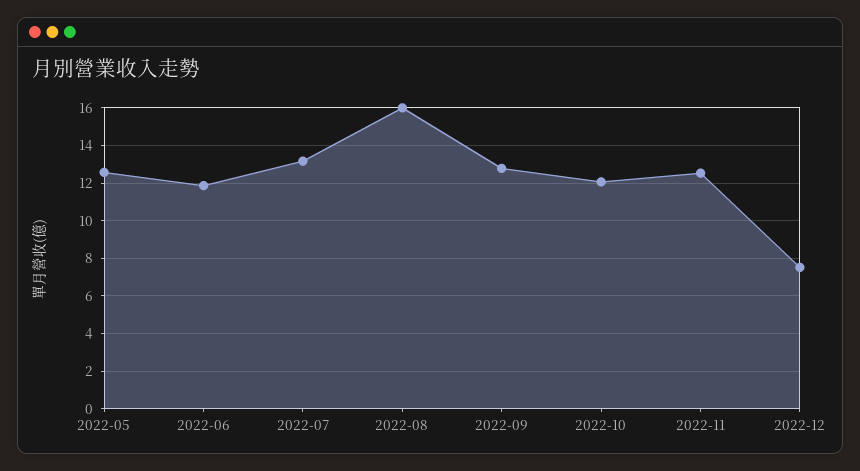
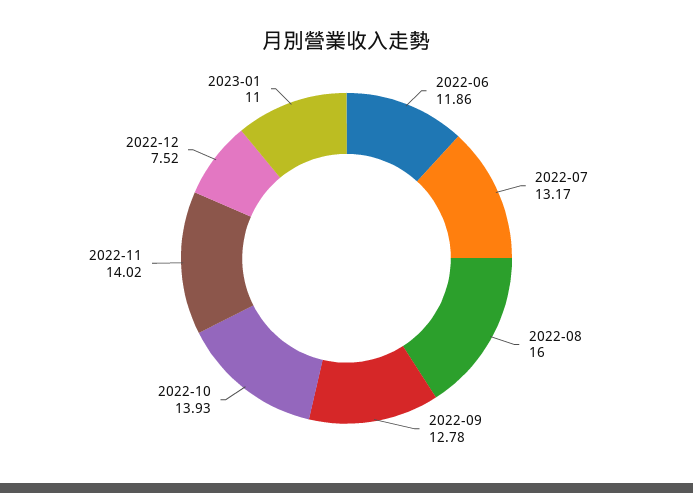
2022-05: 12.5 -> none
2022-10: 12 -> 13.93
2022-11: 12.5 -> 14.02
2023-01: none -> 11

